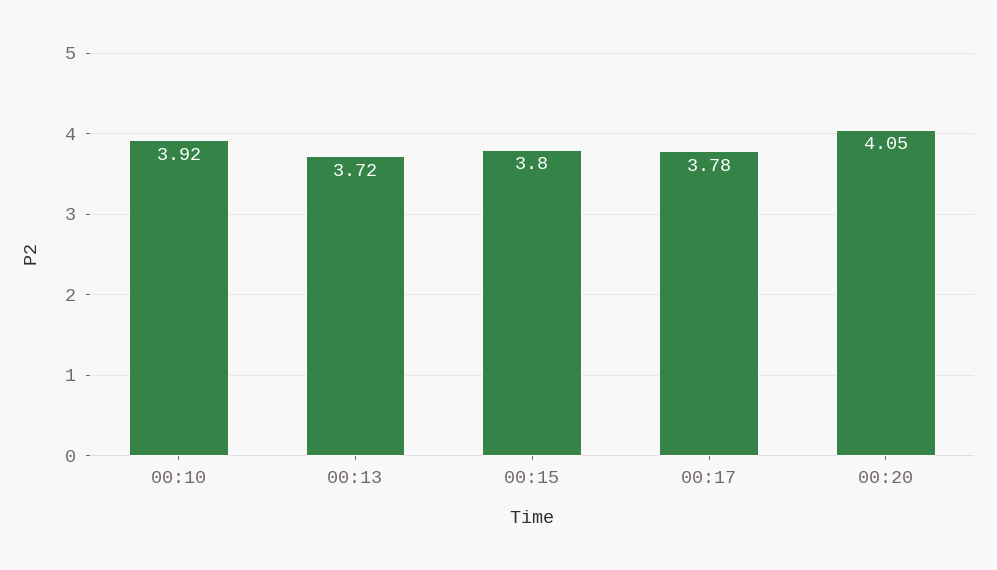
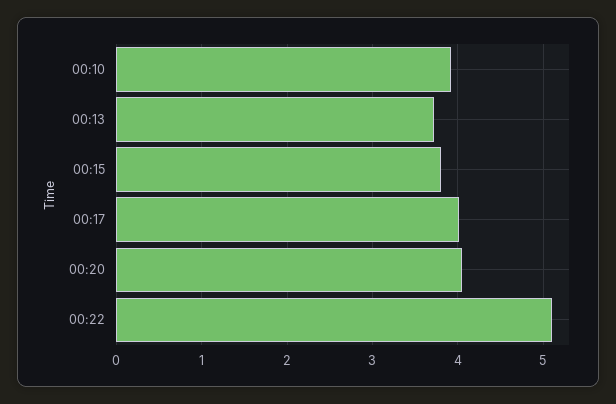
00:17: 3.78 -> 4
00:22: none -> 5.1

